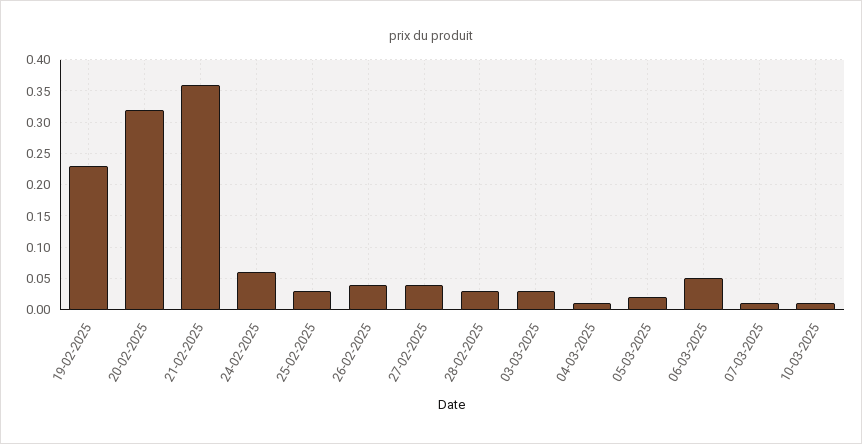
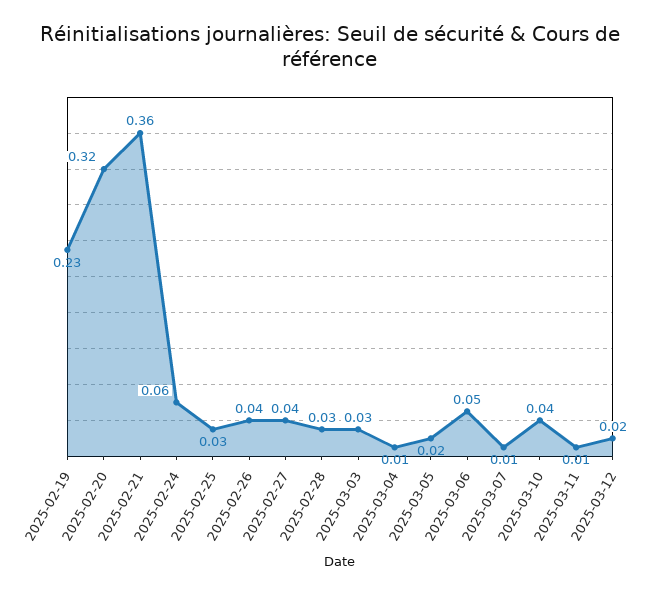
10-03-2025: 0.01 -> 0.04
2025-03-11: none -> 0.01
2025-03-12: none -> 0.02

